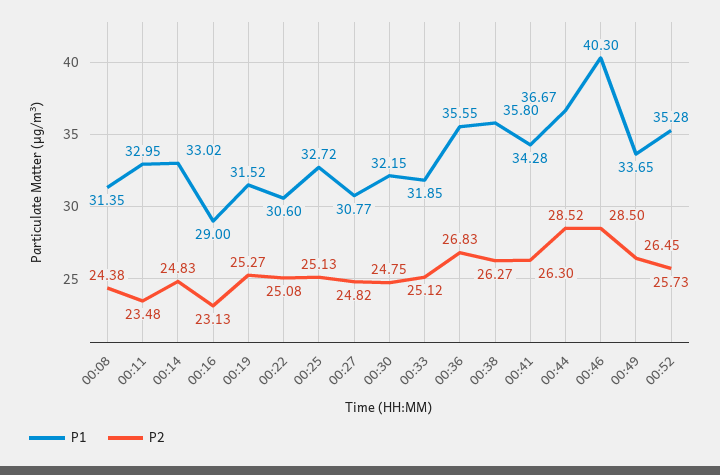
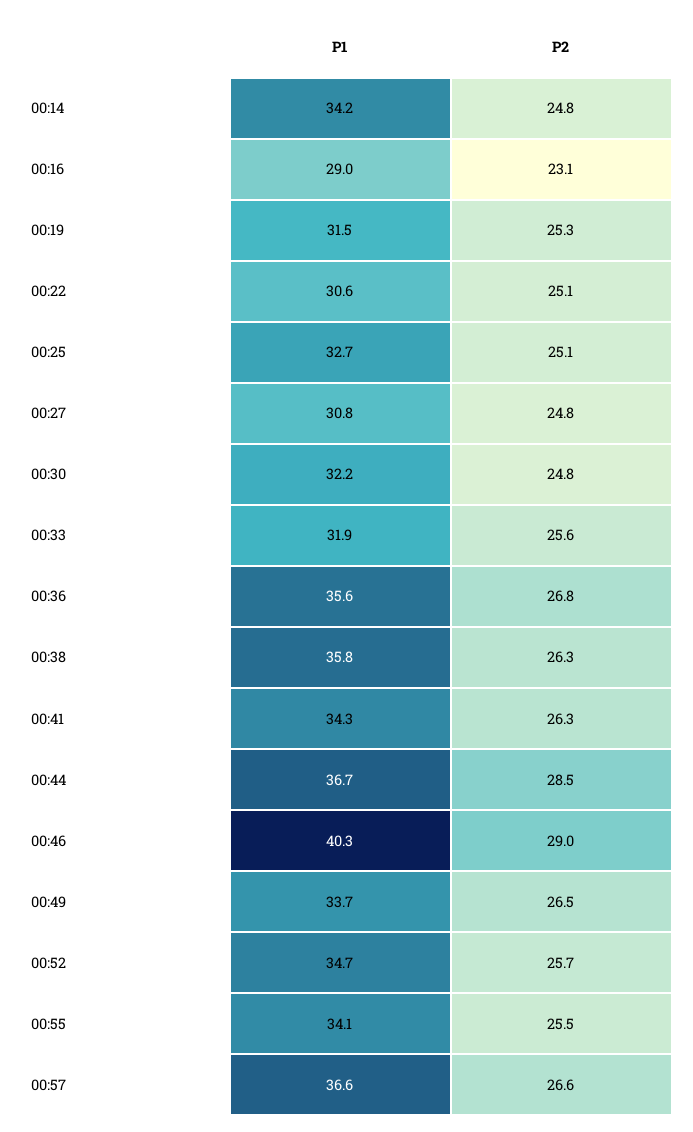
P1, 00:08: 31.35 -> none
P2, 00:08: 24.38 -> none
P1, 00:11: 32.95 -> none
P2, 00:11: 23.48 -> none
P1, 00:14: 33.02 -> 34.2
P2, 00:33: 25.12 -> 25.6
P2, 00:46: 28.5 -> 29
P1, 00:52: 35.28 -> 34.7
P1, 00:55: none -> 34.1
P2, 00:55: none -> 25.5
P1, 00:57: none -> 36.6
P2, 00:57: none -> 26.6

